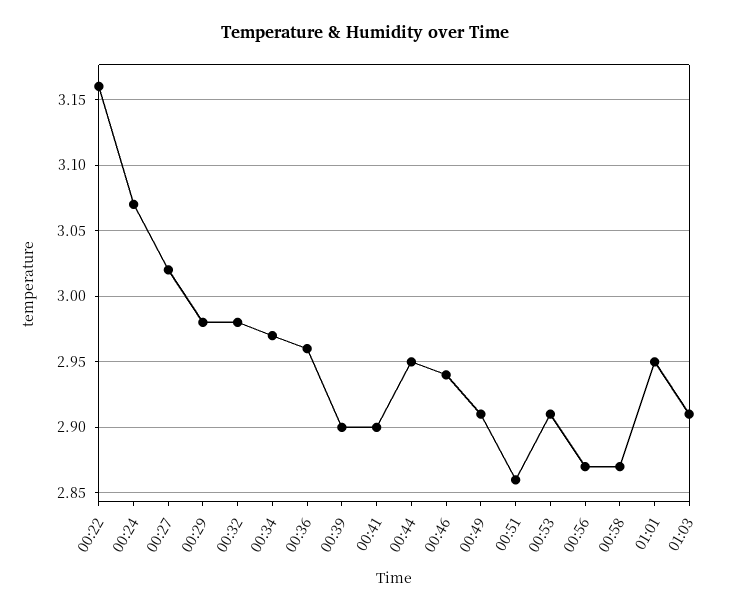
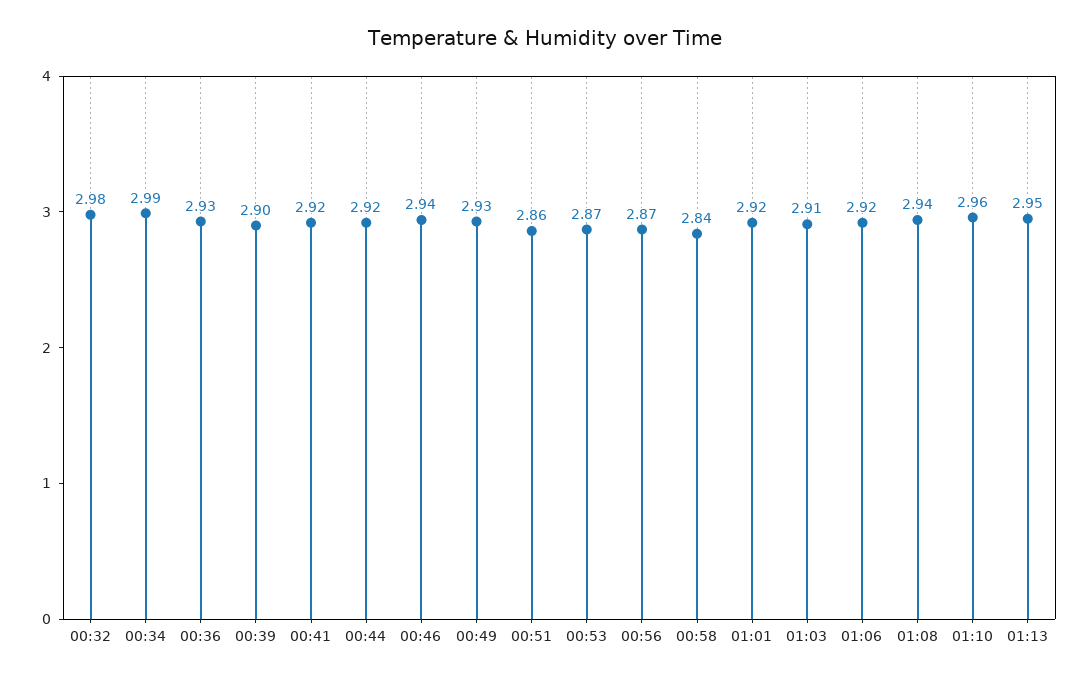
00:22: 3.16 -> none
00:24: 3.07 -> none
00:27: 3.02 -> none
00:29: 2.98 -> none
00:34: 2.97 -> 2.99
00:36: 2.96 -> 2.93
00:41: 2.9 -> 2.92
00:44: 2.95 -> 2.92
00:49: 2.91 -> 2.93
00:53: 2.91 -> 2.87
00:58: 2.87 -> 2.84
01:01: 2.95 -> 2.92
01:06: none -> 2.92
01:08: none -> 2.94
01:10: none -> 2.96
01:13: none -> 2.95

